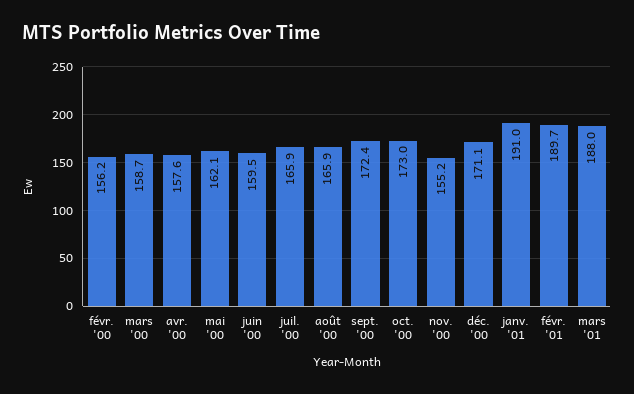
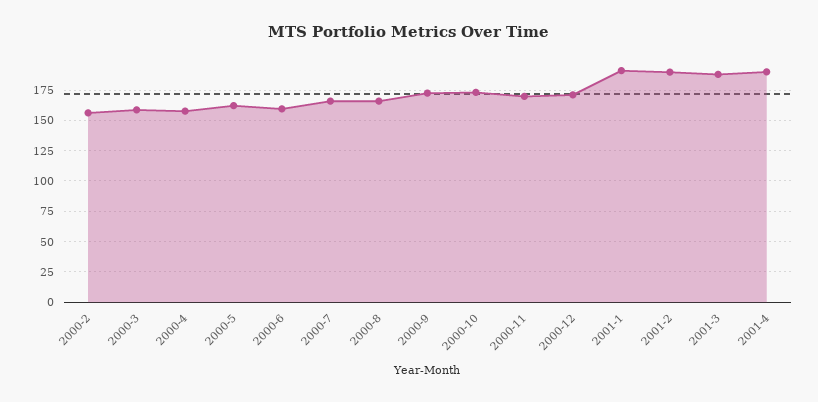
nov. '00: 155.2 -> 170
2001-4: none -> 190

